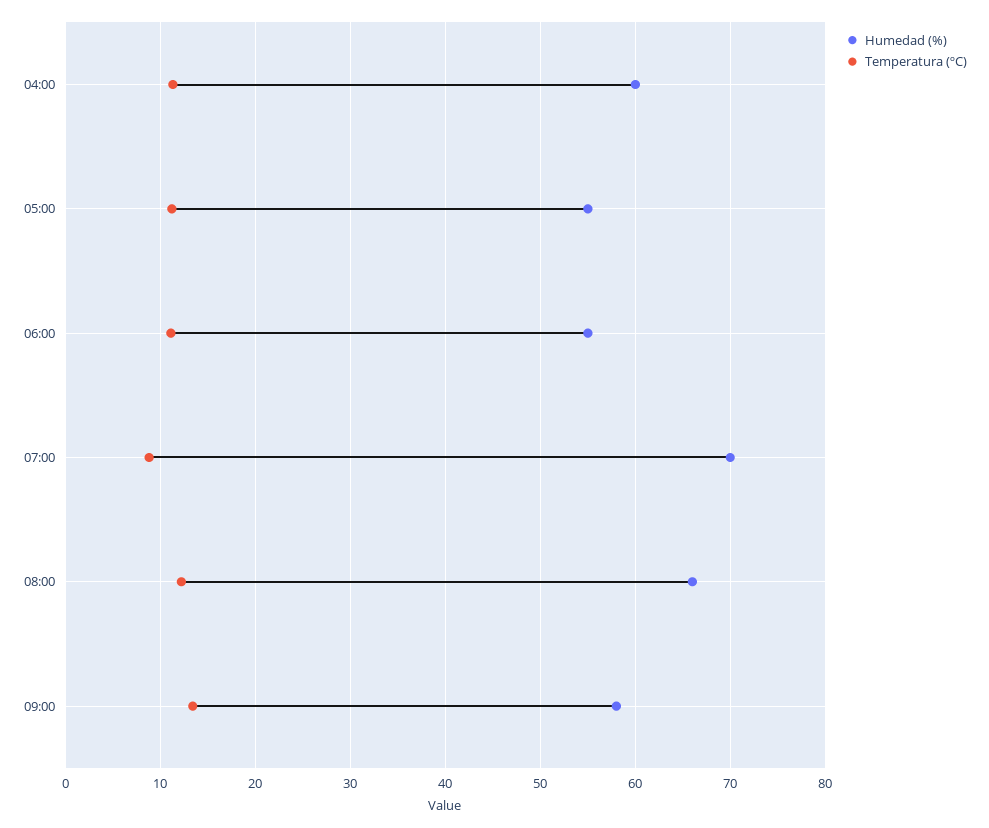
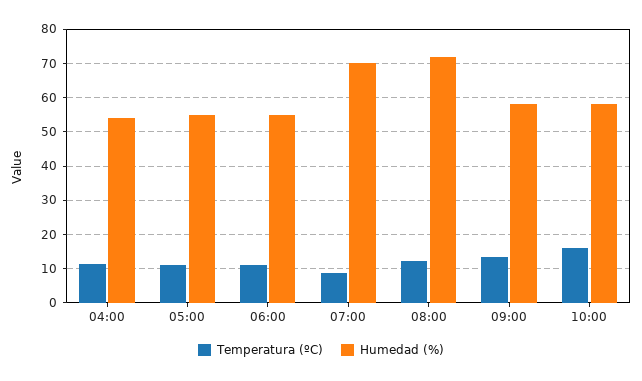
Humedad (%), 04:00: 60 -> 54
Humedad (%), 08:00: 66 -> 72
Temperatura (ºC), 10:00: none -> 16
Humedad (%), 10:00: none -> 58

